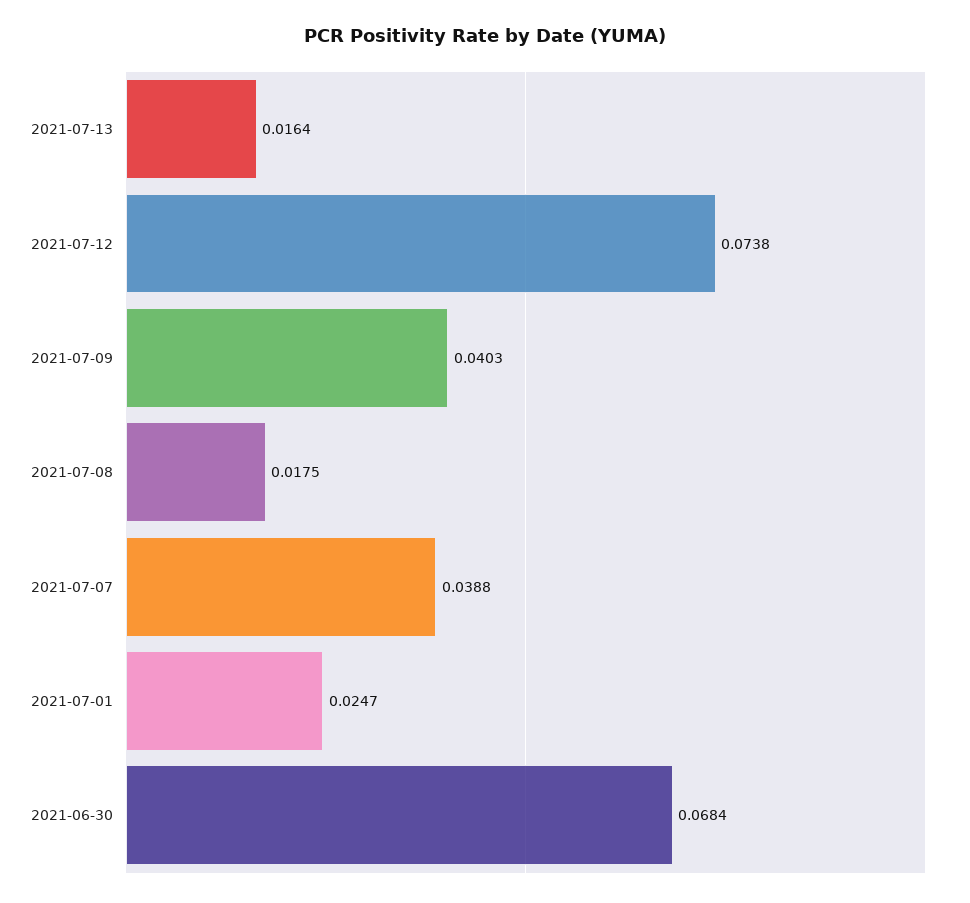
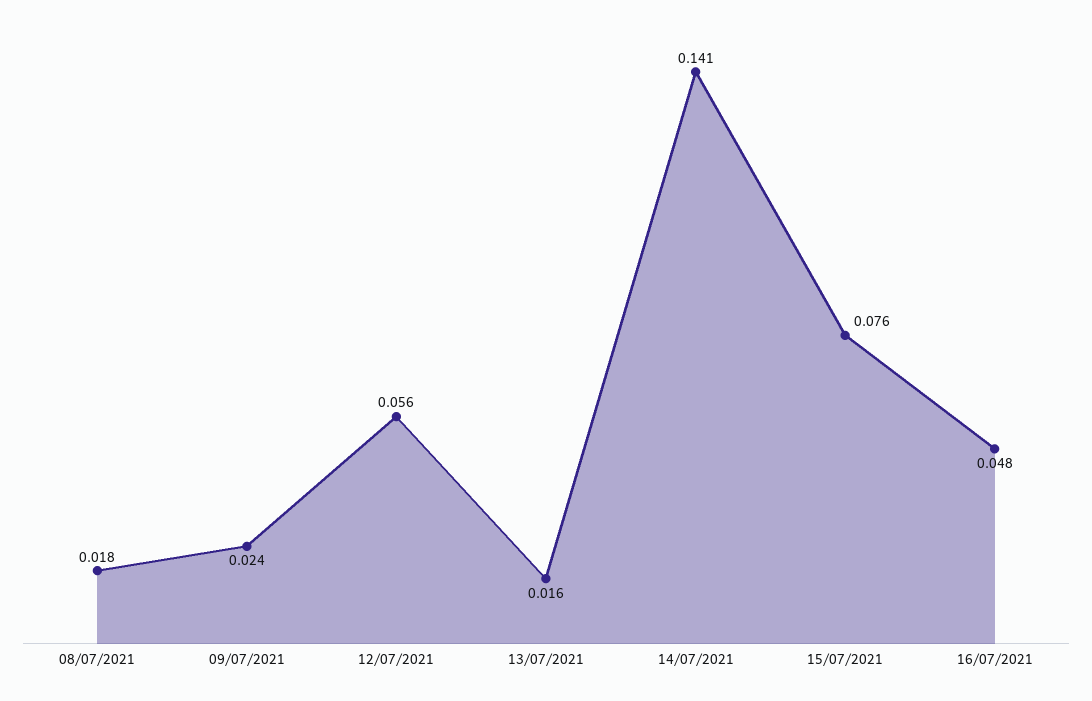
2021-07-12: 0.0738 -> 0.056
2021-07-09: 0.0403 -> 0.024
2021-07-07: 0.0388 -> none
2021-07-01: 0.0247 -> none
2021-06-30: 0.0684 -> none
14/07/2021: none -> 0.141
15/07/2021: none -> 0.076
16/07/2021: none -> 0.048

